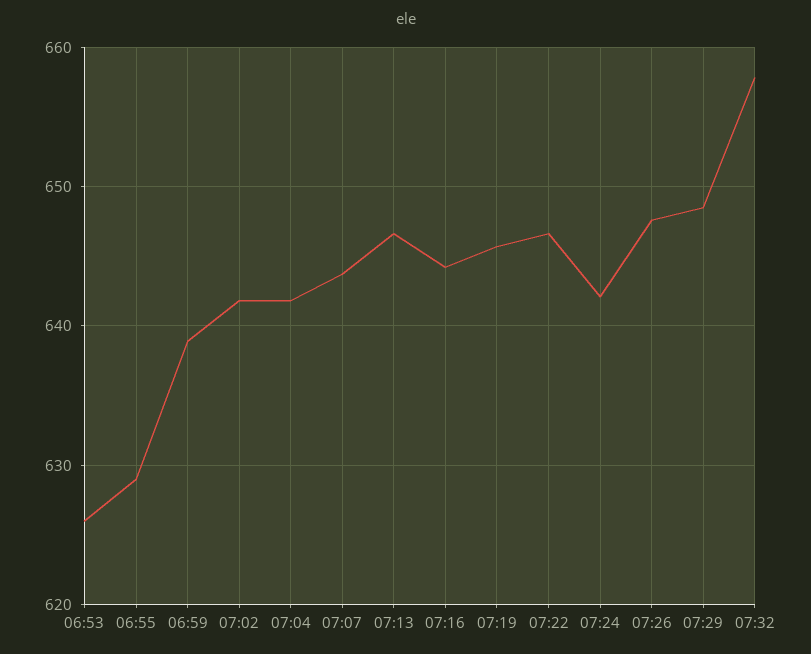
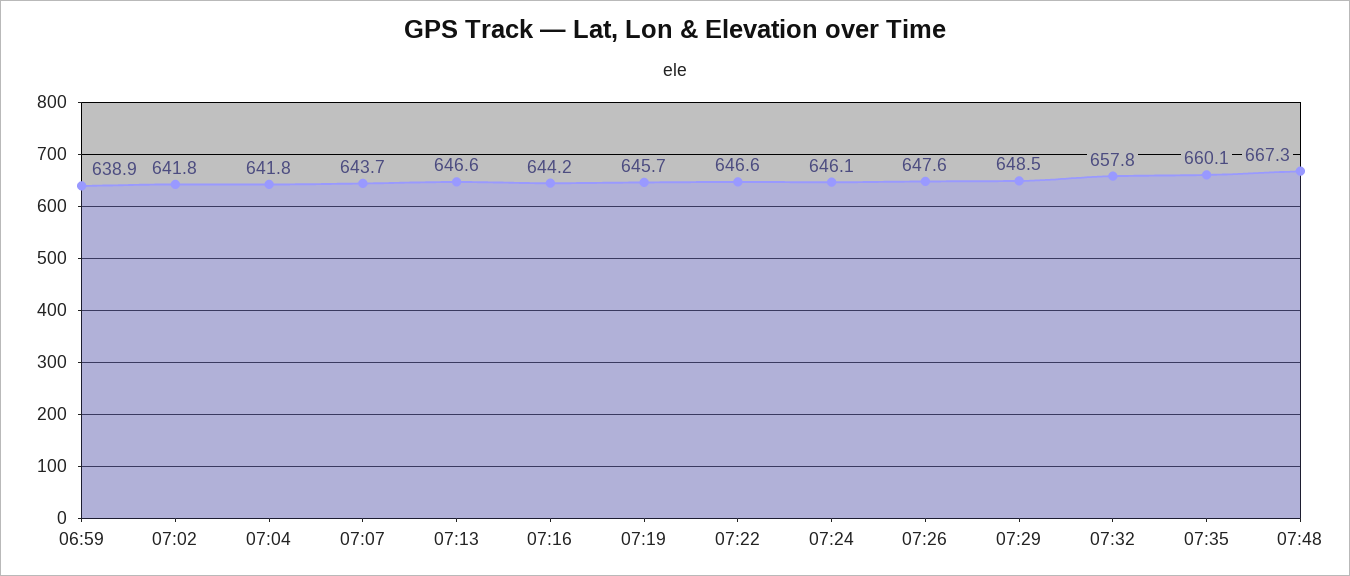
06:53: 626 -> none
06:55: 629 -> none
07:24: 642 -> 646.1
07:35: none -> 660.1
07:48: none -> 667.3

